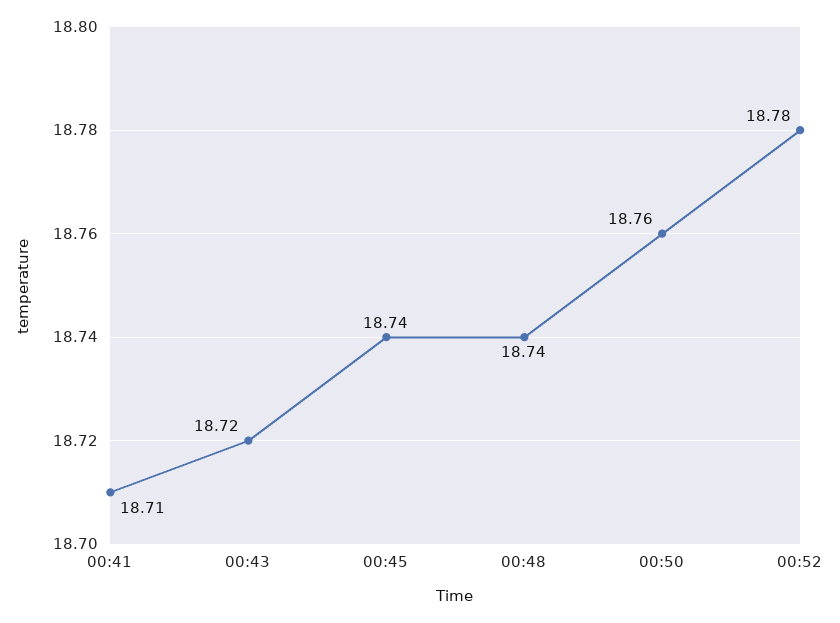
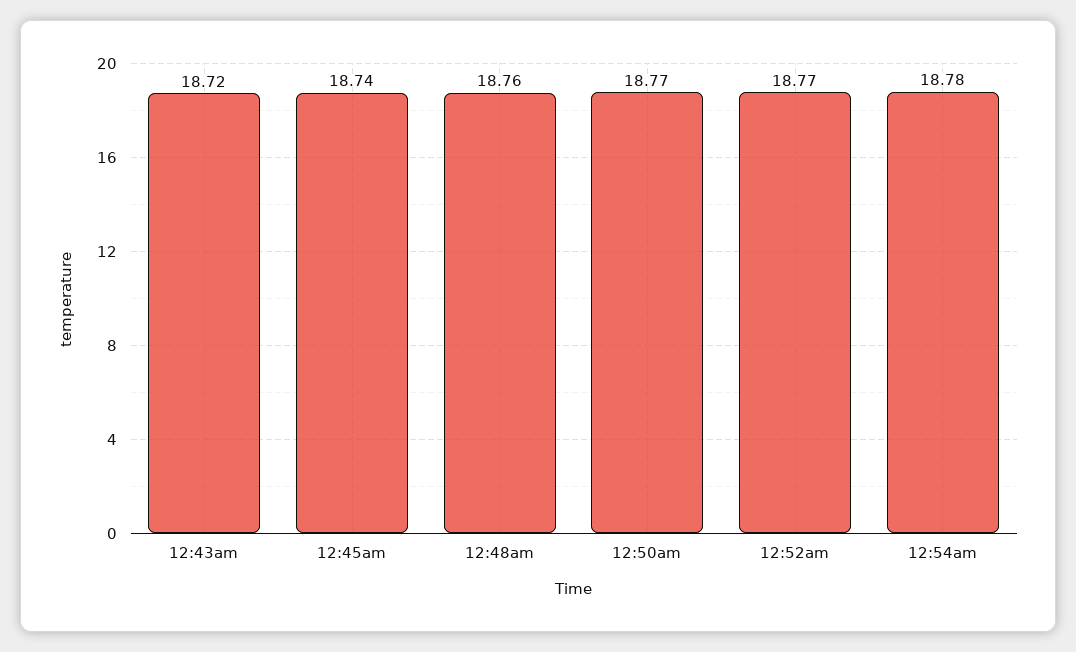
00:41: 18.71 -> none
00:48: 18.74 -> 18.76
00:50: 18.76 -> 18.77
00:52: 18.78 -> 18.77
12:54am: none -> 18.78

